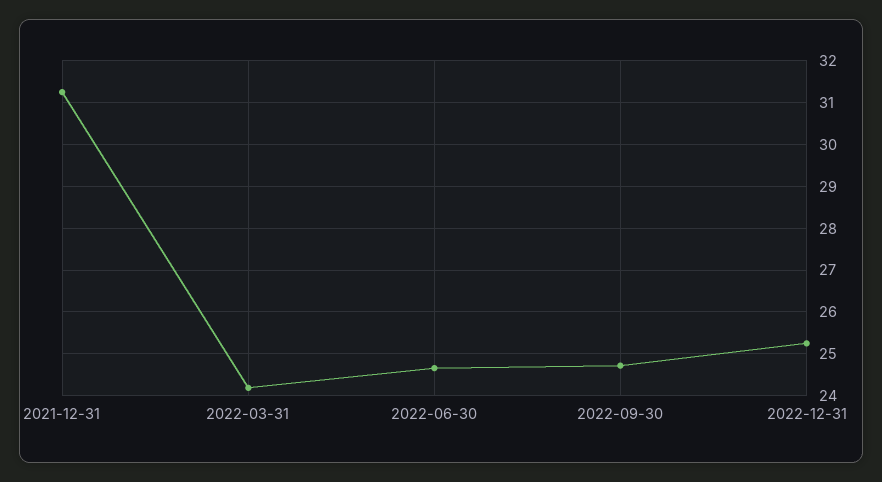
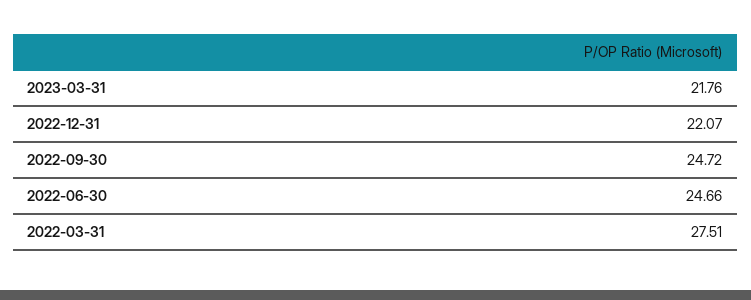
2021-12-31: 31.2 -> none
2022-03-31: 24.2 -> 27.51
2022-12-31: 25.2 -> 22.07
2023-03-31: none -> 21.76

